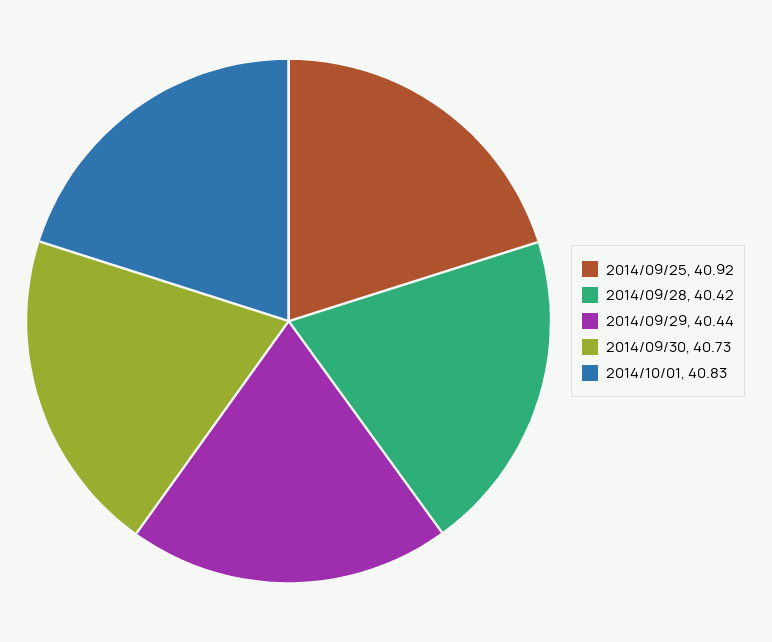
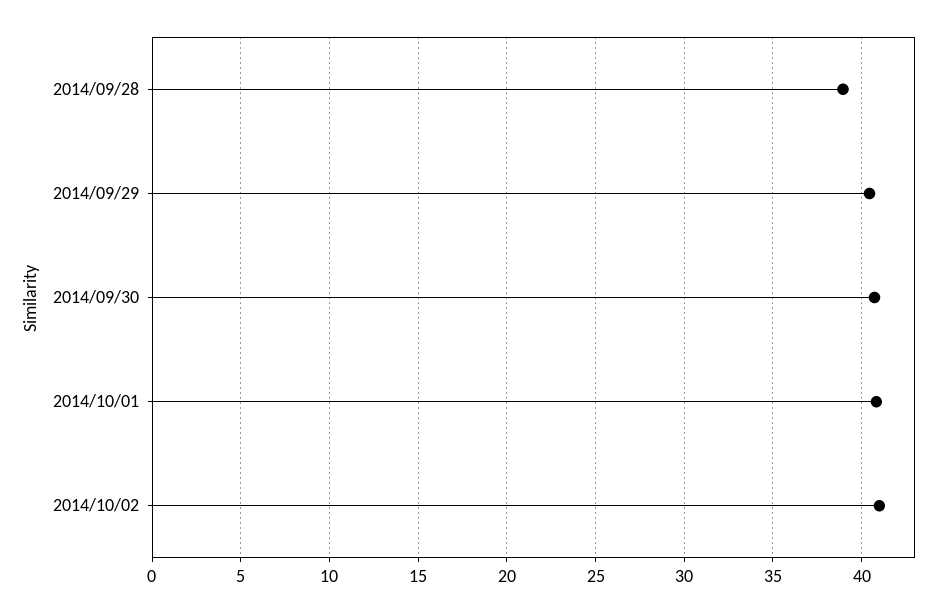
2014/09/25: 40.92 -> none
2014/09/28: 40.42 -> 39
2014/10/02: none -> 41

